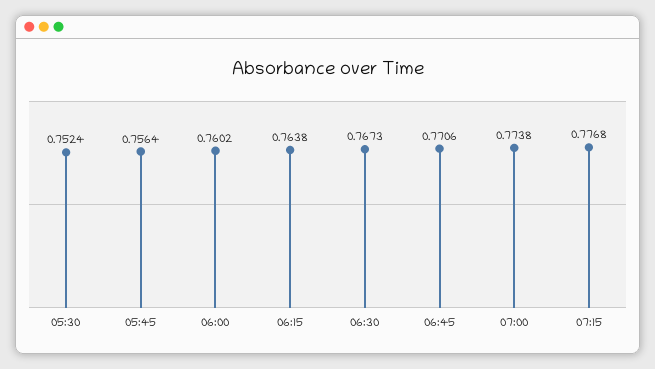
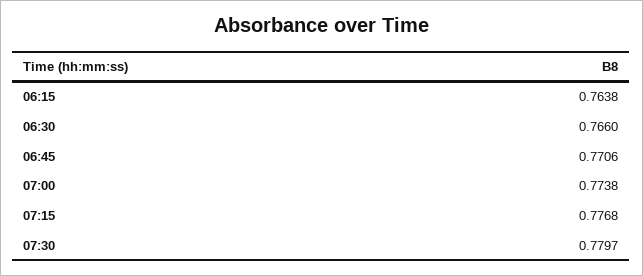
05:30: 0.7524 -> none
05:45: 0.7564 -> none
06:00: 0.7602 -> none
06:30: 0.7673 -> 0.766
07:30: none -> 0.7797

